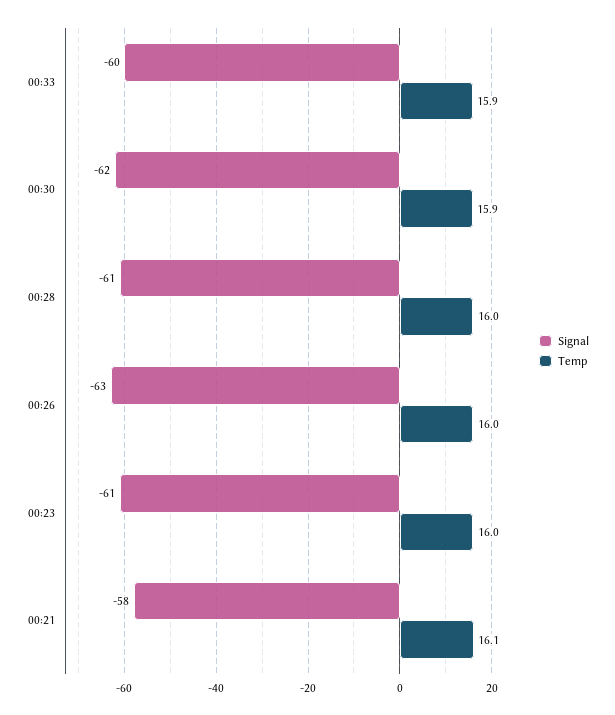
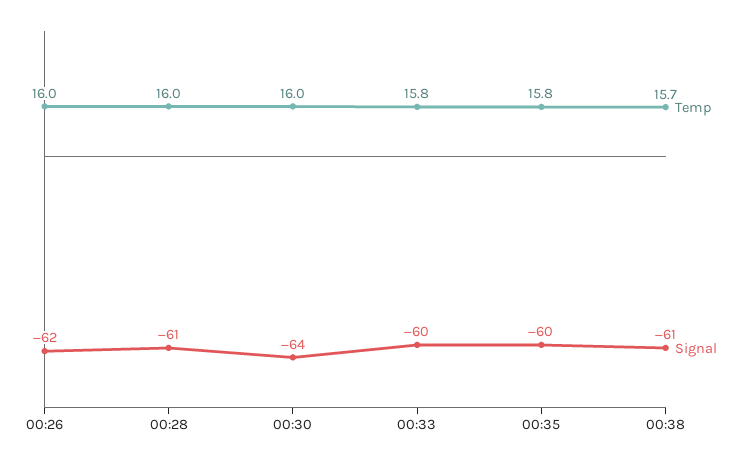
Temp, 00:33: 15.9 -> 15.8
Signal, 00:30: -62 -> -64
Temp, 00:30: 15.9 -> 16
Signal, 00:26: -63 -> -62
Signal, 00:23: -61 -> none
Temp, 00:23: 16 -> none
Signal, 00:21: -58 -> none
Temp, 00:21: 16.1 -> none
Temp, 00:35: none -> 15.8
Signal, 00:35: none -> -60
Temp, 00:38: none -> 15.7
Signal, 00:38: none -> -61

